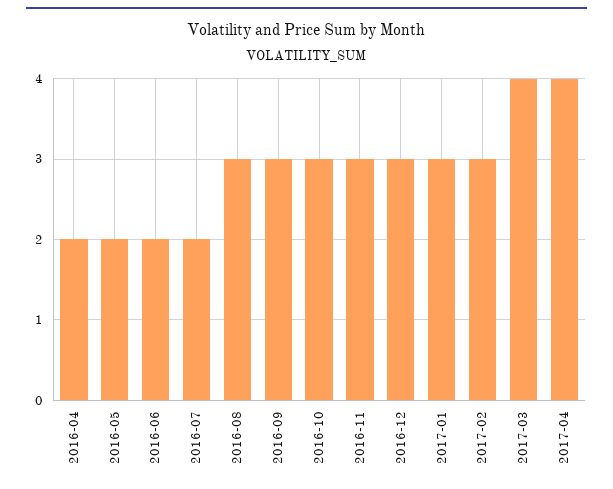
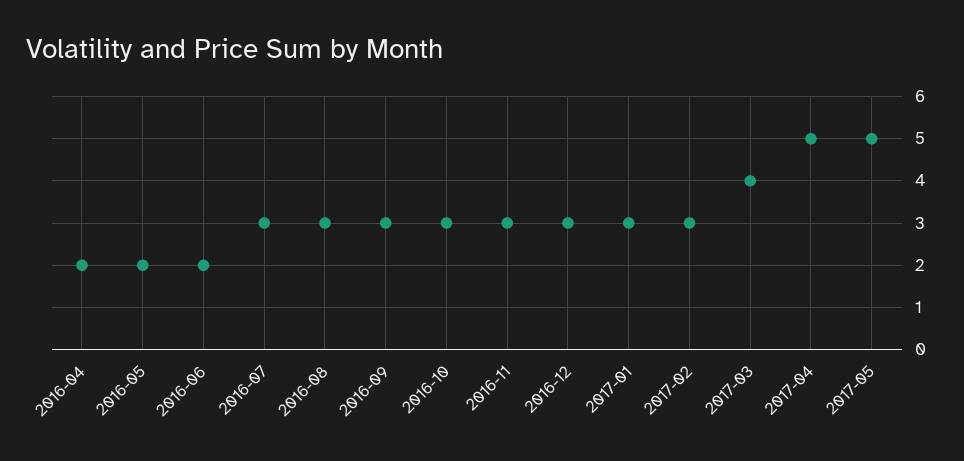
2016-07: 2 -> 3
2017-04: 4 -> 5
2017-05: none -> 5

